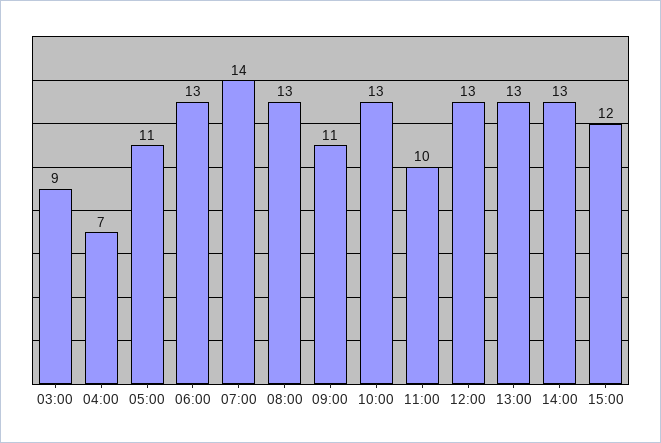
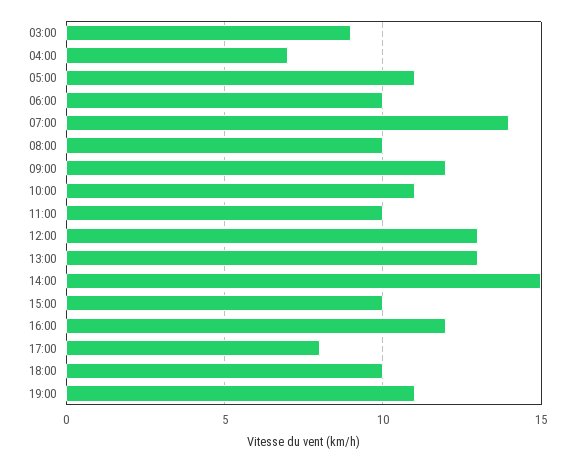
06:00: 13 -> 10
08:00: 13 -> 10
09:00: 11 -> 12
10:00: 13 -> 11
14:00: 13 -> 15
15:00: 12 -> 10
16:00: none -> 12
17:00: none -> 8
18:00: none -> 10
19:00: none -> 11

